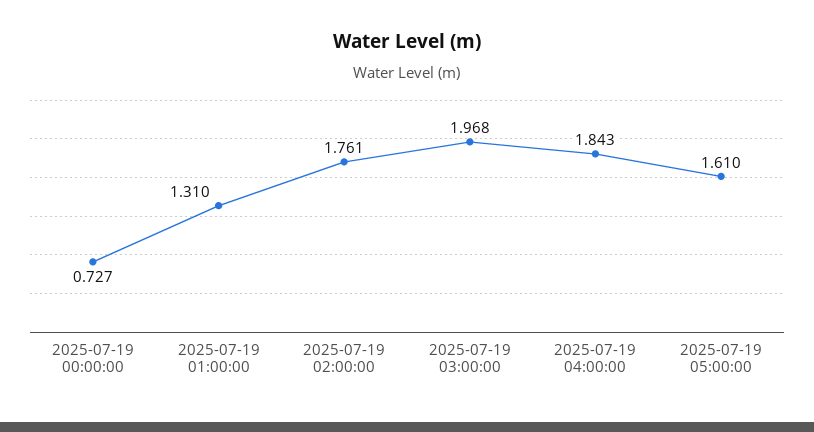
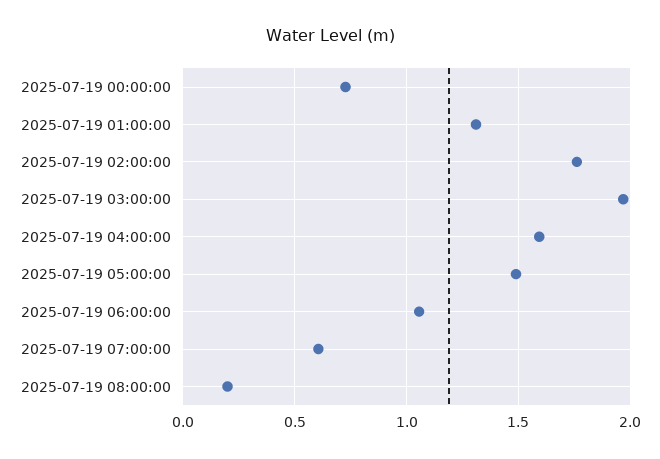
2025-07-19 04:00:00: 1.843 -> 1.6
2025-07-19 05:00:00: 1.61 -> 1.5
2025-07-19 06:00:00: none -> 1.05
2025-07-19 07:00:00: none -> 0.6
2025-07-19 08:00:00: none -> 0.2

